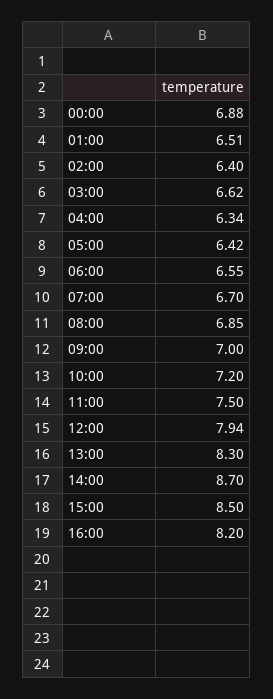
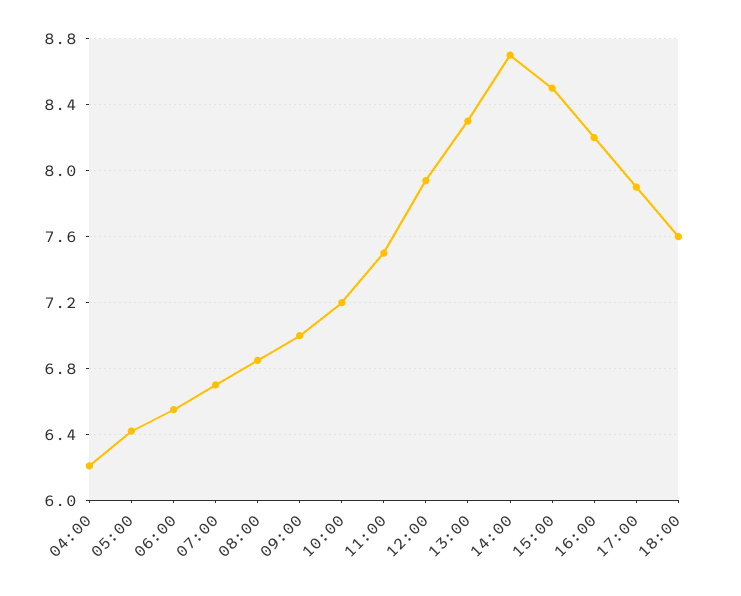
00:00: 6.88 -> none
01:00: 6.51 -> none
02:00: 6.4 -> none
03:00: 6.62 -> none
04:00: 6.34 -> 6.2
17:00: none -> 7.9
18:00: none -> 7.6

